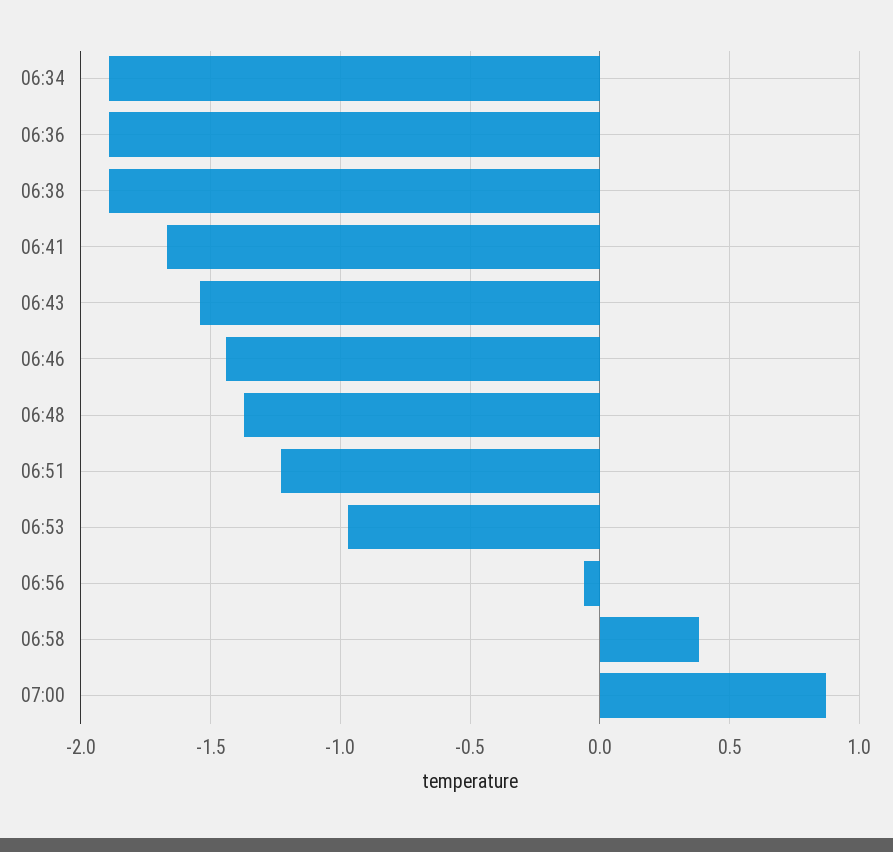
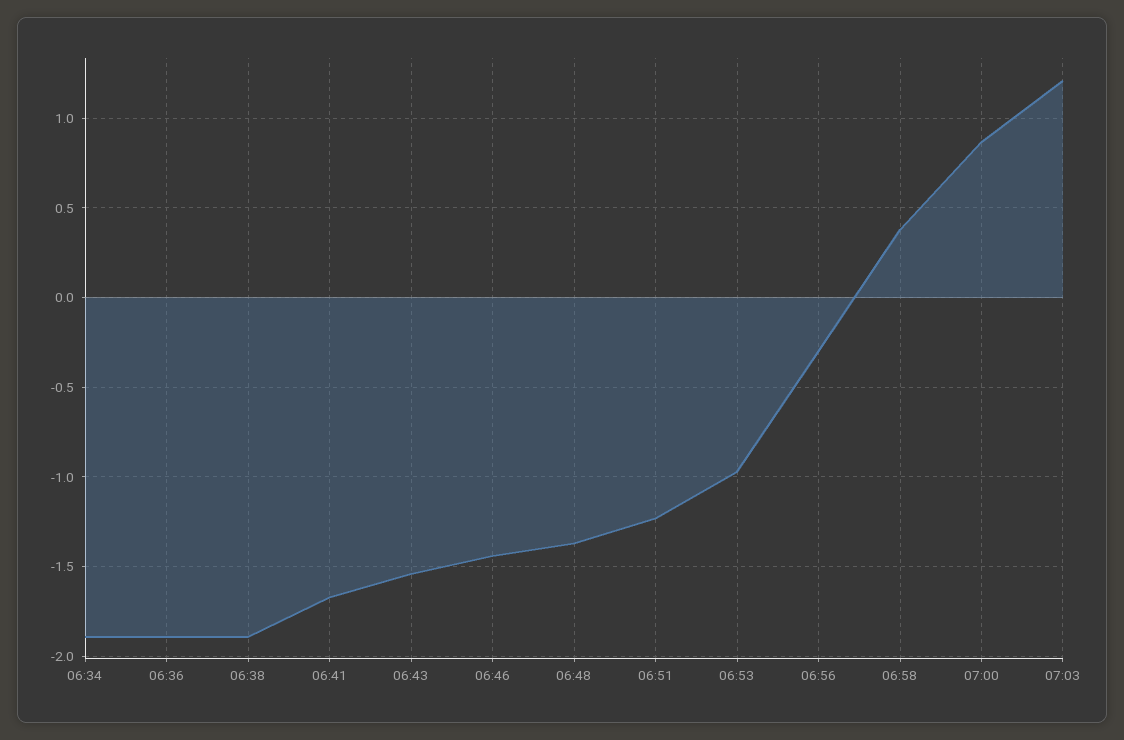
06:56: -0.05 -> -0.3
07:03: none -> 1.2

